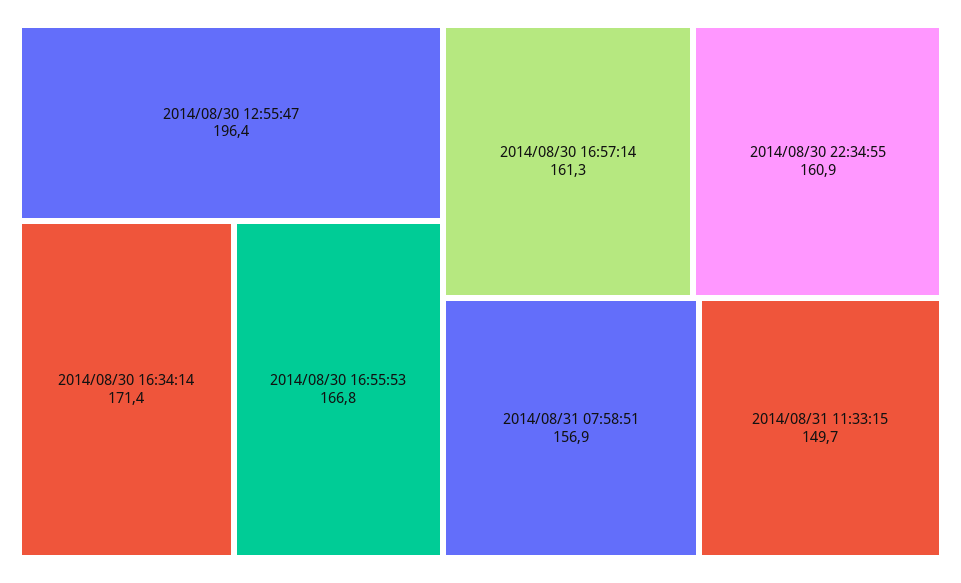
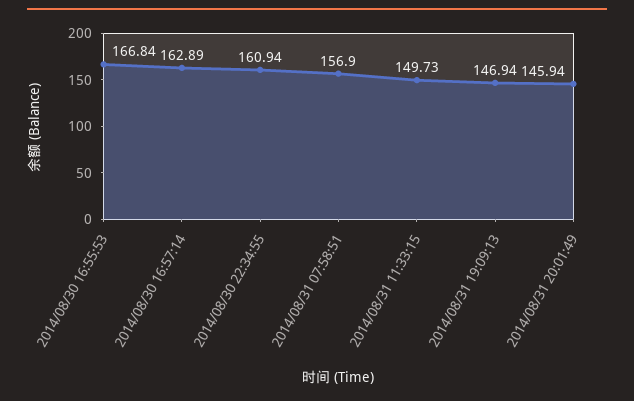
2014/08/30 12:55:47: 196.4 -> none
2014/08/30 16:34:14: 171.4 -> none
2014/08/30 16:57:14: 161.3 -> 162.89
2014/08/31 19:09:13: none -> 146.94
2014/08/31 20:01:49: none -> 145.94

